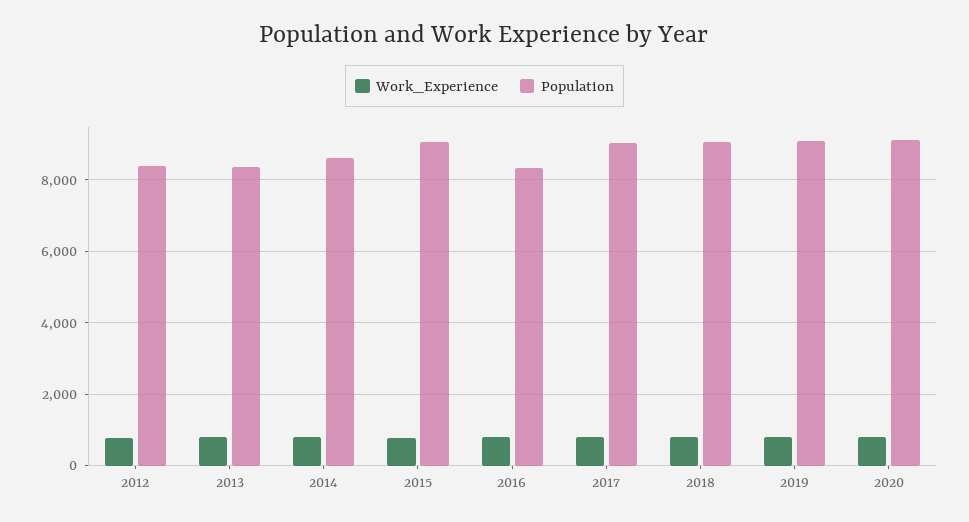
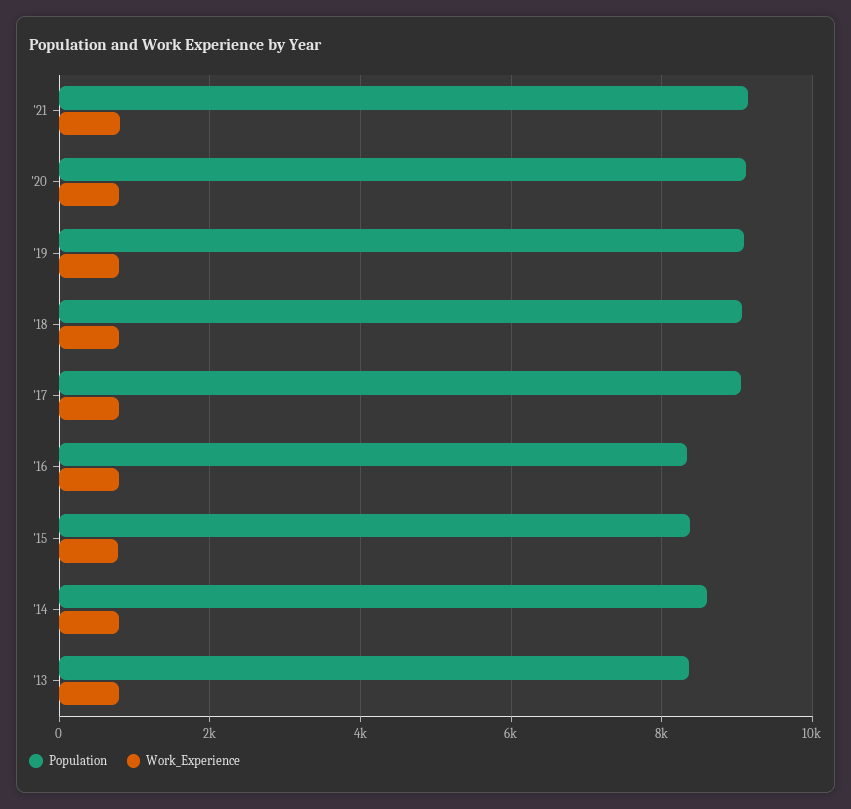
Work_Experience, 2012: 800 -> none
Population, 2012: 8400 -> none
Population, 2015: 9000 -> 8400
Population, '21: none -> 9200
Work_Experience, '21: none -> 800

